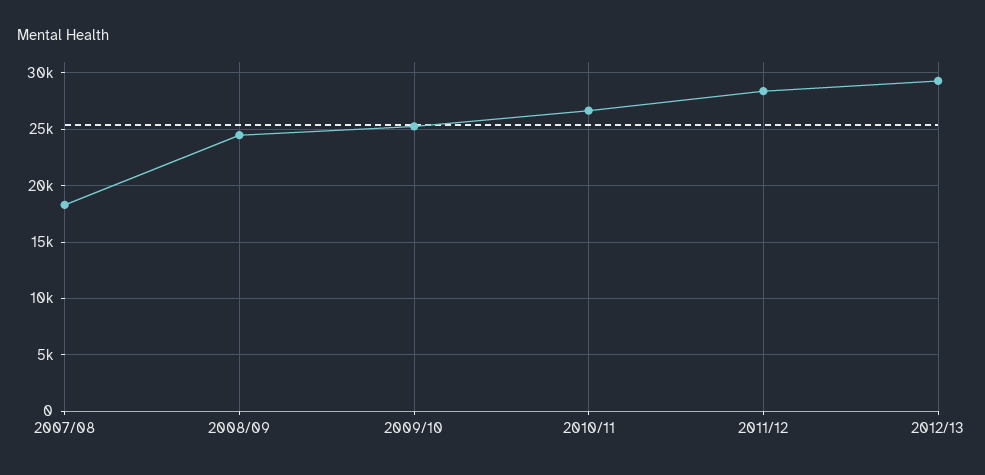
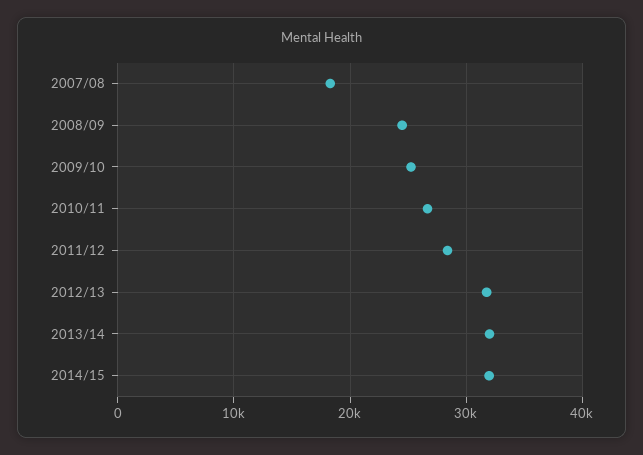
2012/13: 29000 -> 32000
2013/14: none -> 32000
2014/15: none -> 32000

